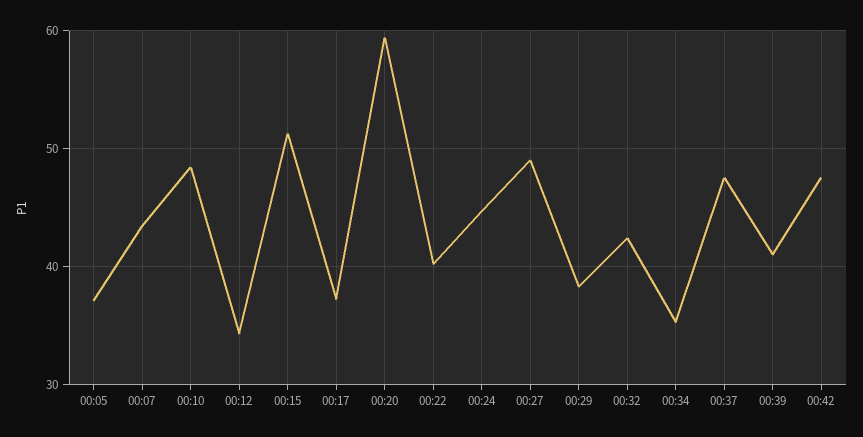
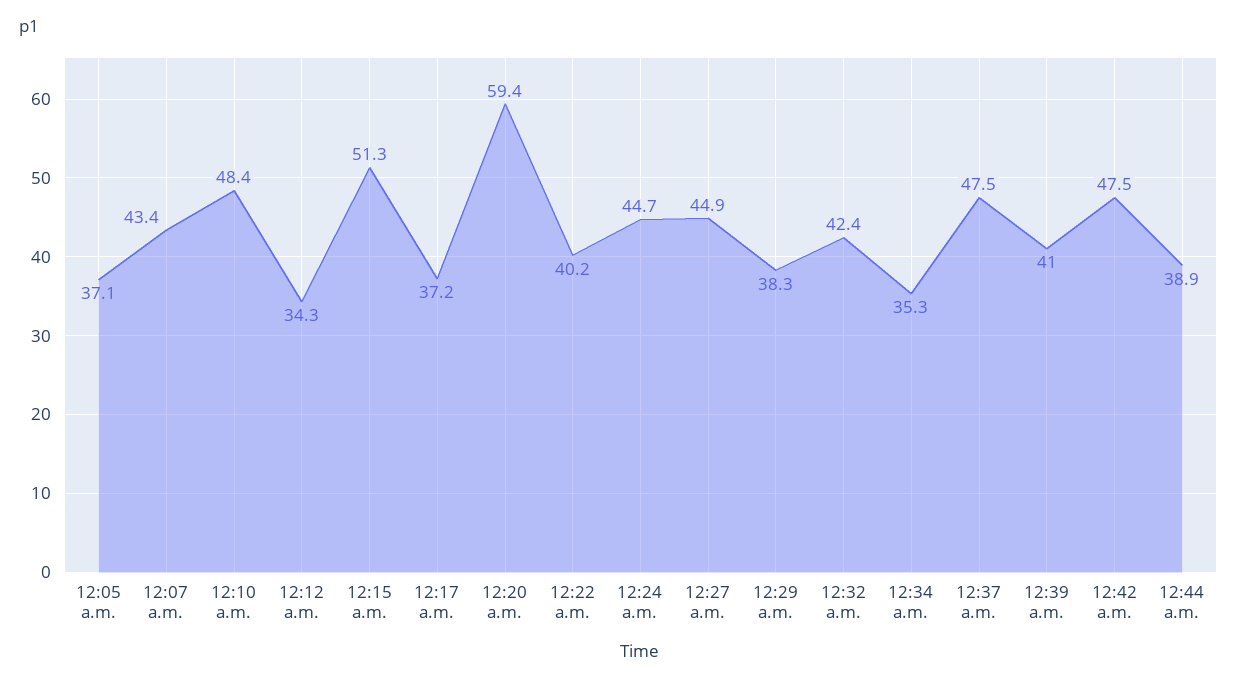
00:27: 49 -> 44.9
12:44 a.m.: none -> 38.9

